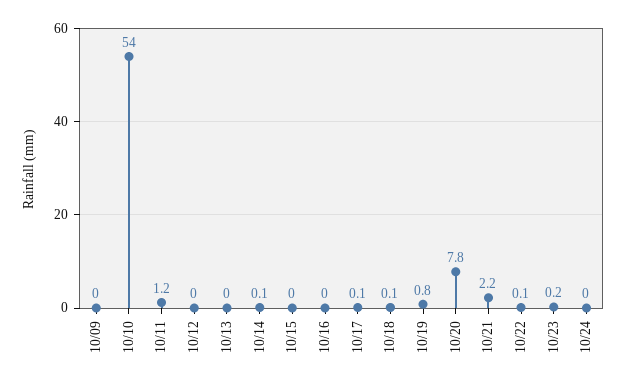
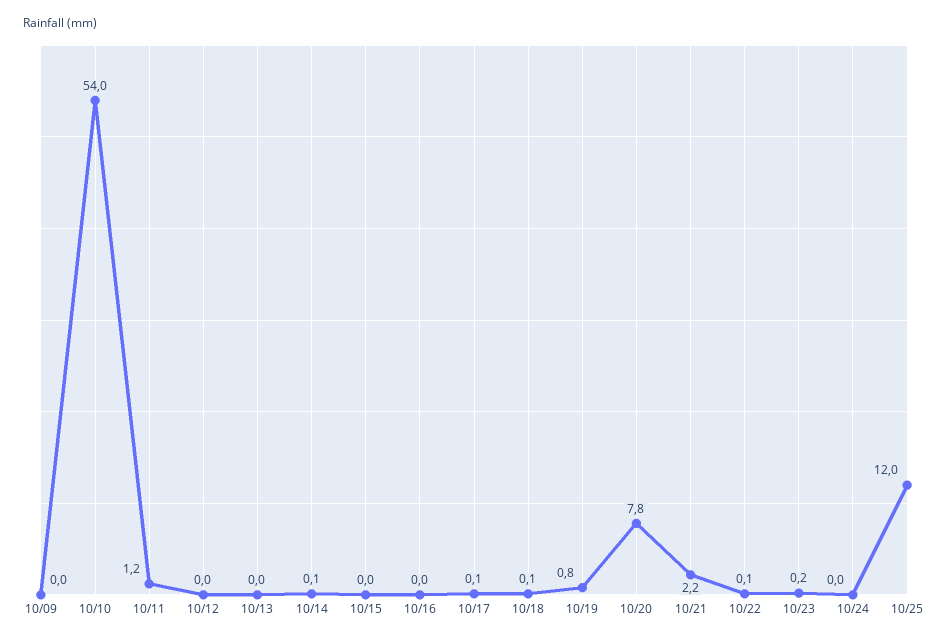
10/25: none -> 12

